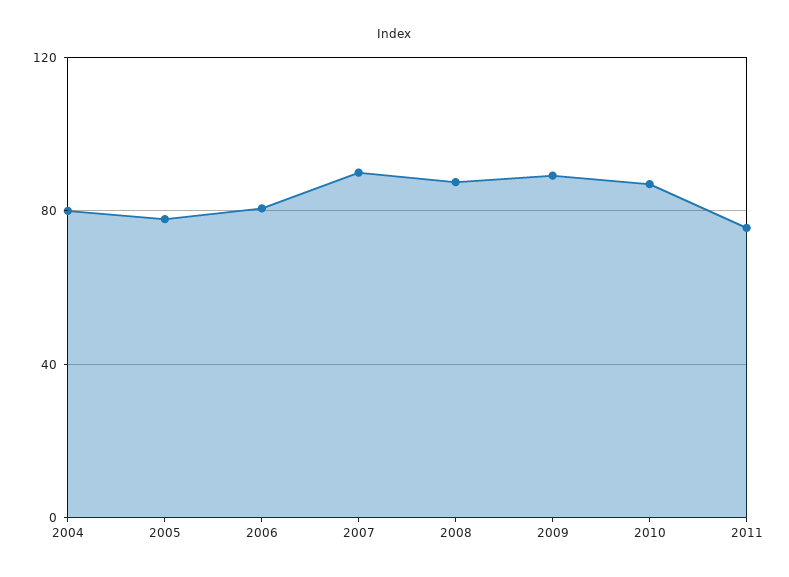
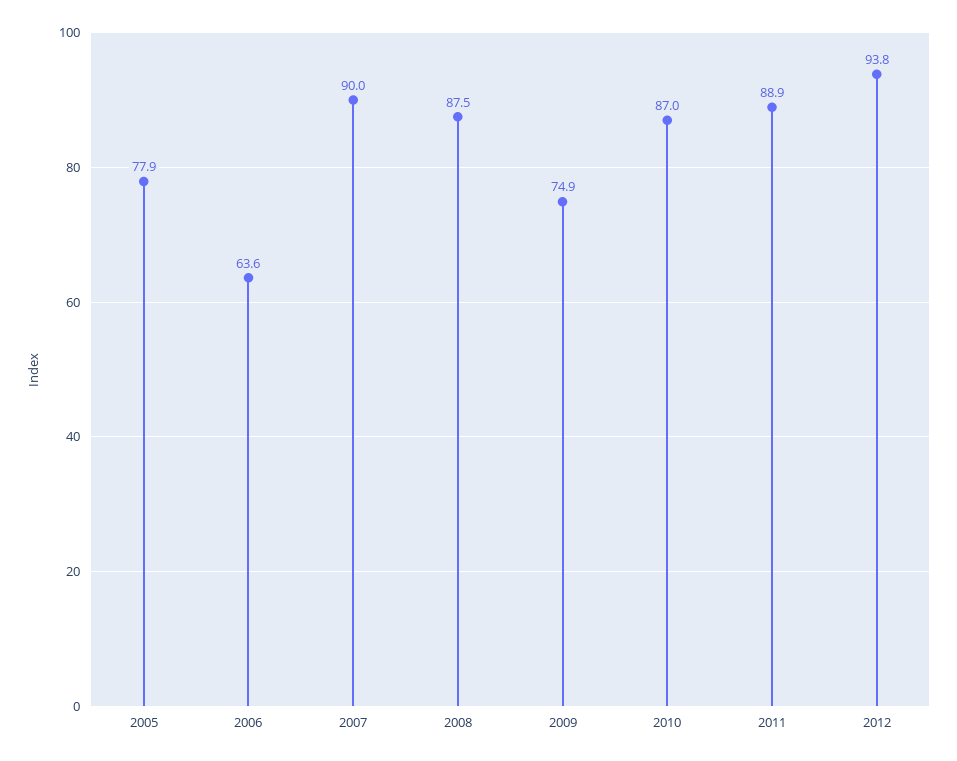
2004: 80 -> none
2006: 80 -> 63.6
2009: 90 -> 74.9
2011: 75 -> 88.9
2012: none -> 93.8

